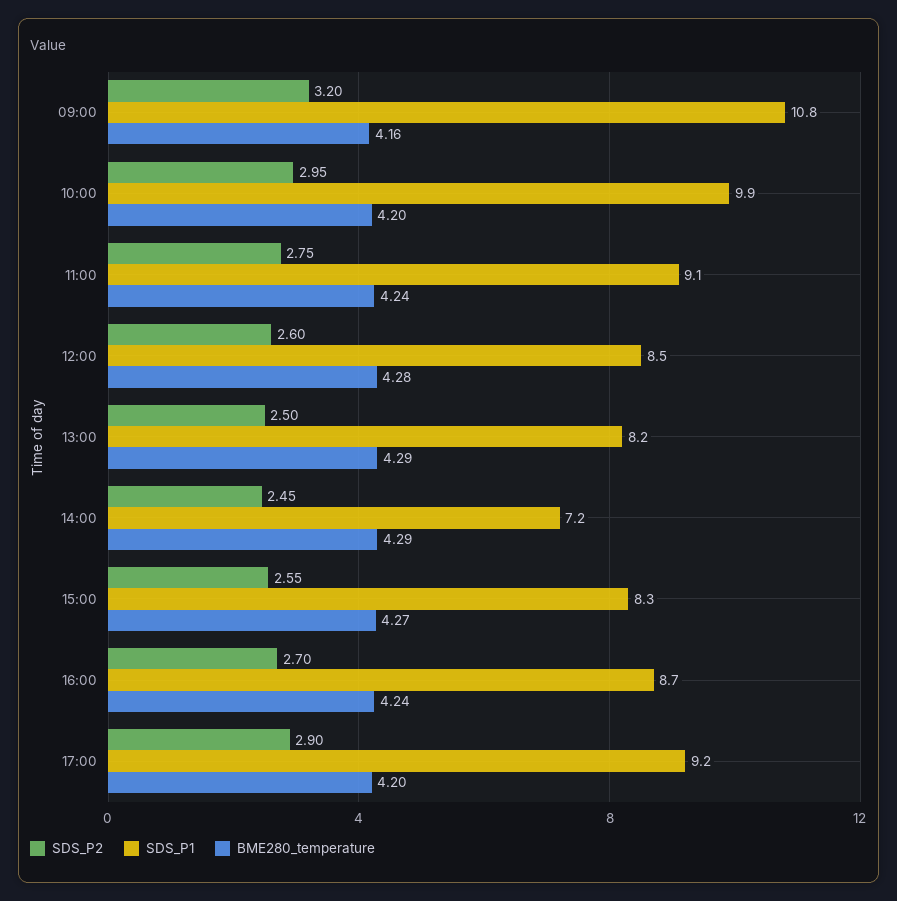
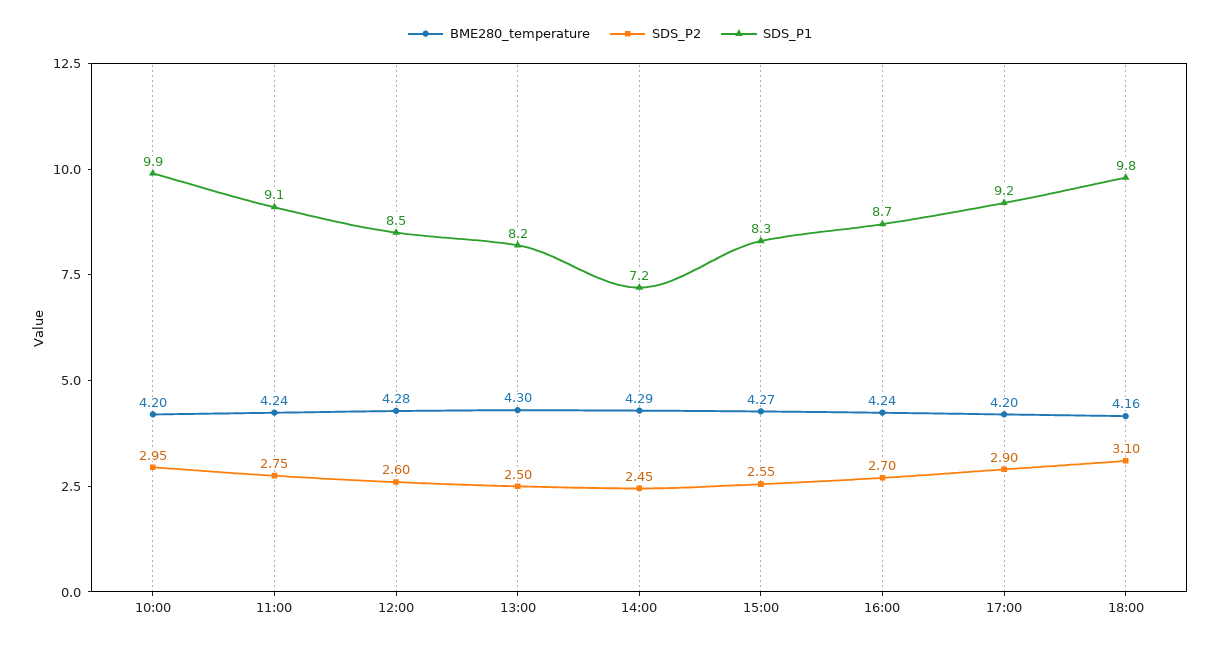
SDS_P2, 09:00: 3.2 -> none
SDS_P1, 09:00: 10.8 -> none
BME280_temperature, 09:00: 4.16 -> none
BME280_temperature, 13:00: 4.29 -> 4.3
BME280_temperature, 18:00: none -> 4.16
SDS_P2, 18:00: none -> 3.1
SDS_P1, 18:00: none -> 9.8

